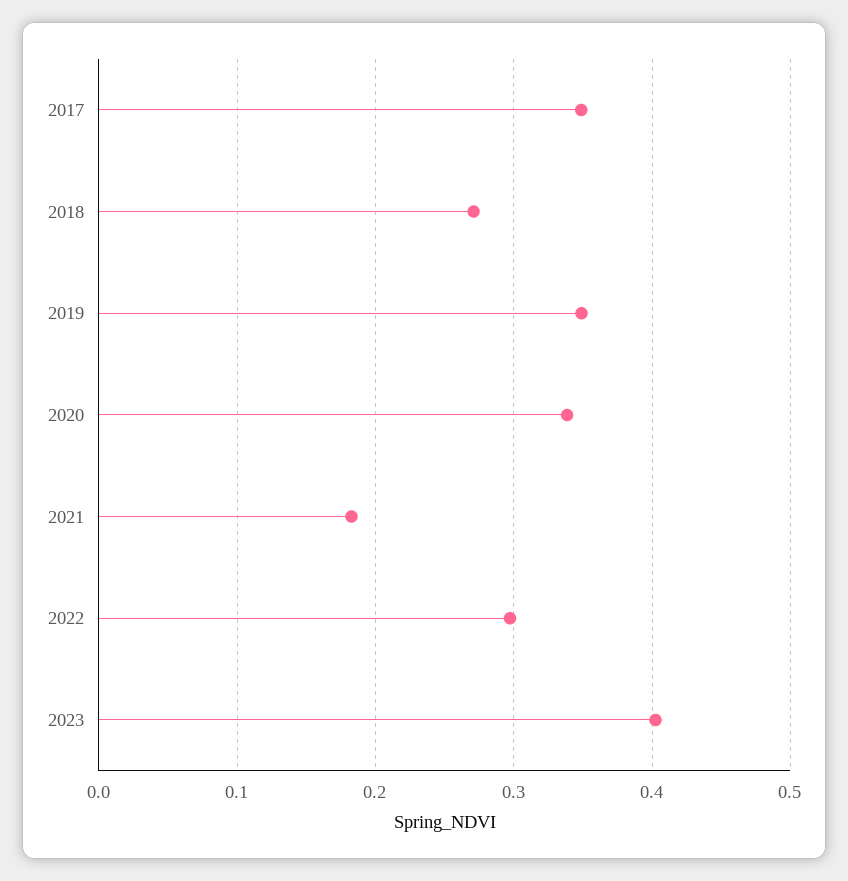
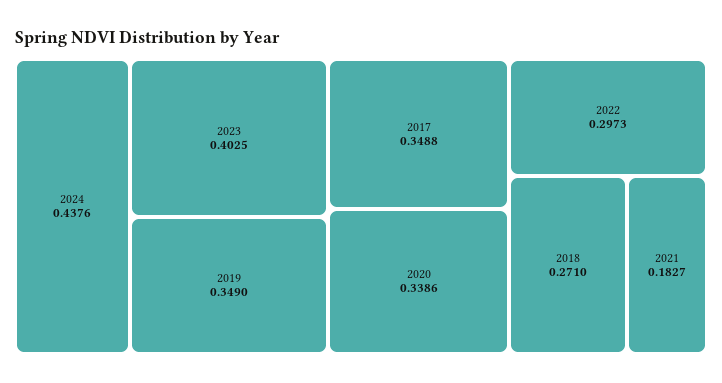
2024: none -> 0.4376

